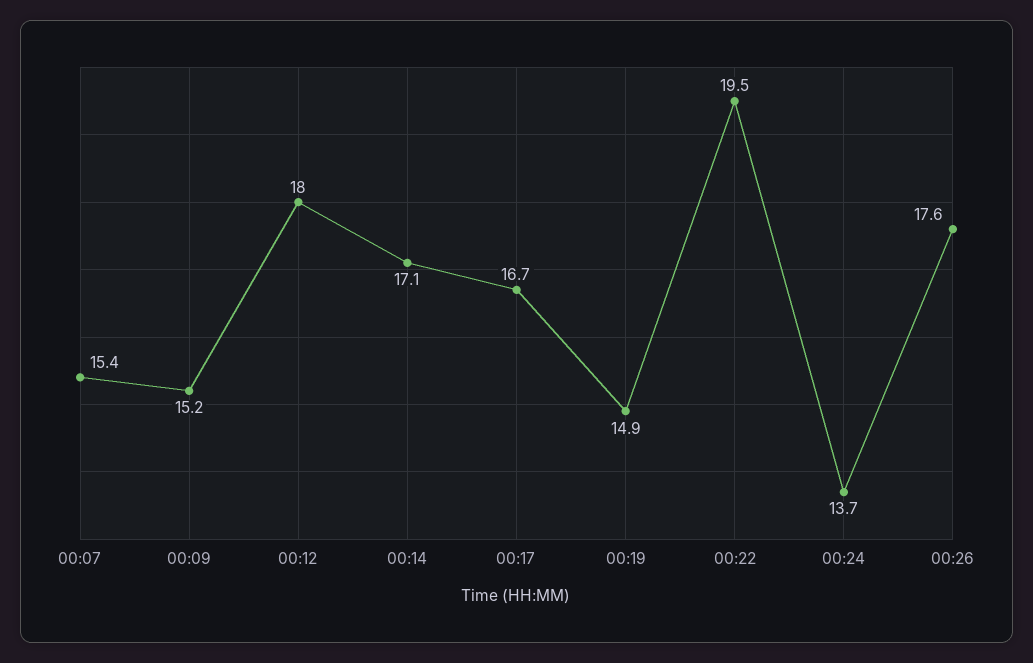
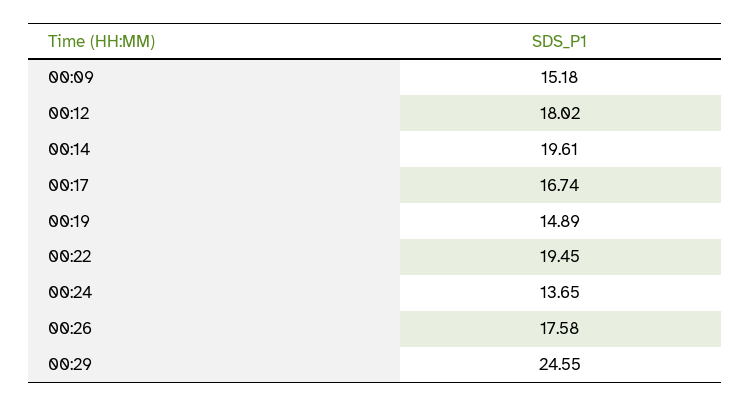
00:07: 15.4 -> none
00:14: 17.1 -> 19.61
00:29: none -> 24.55

